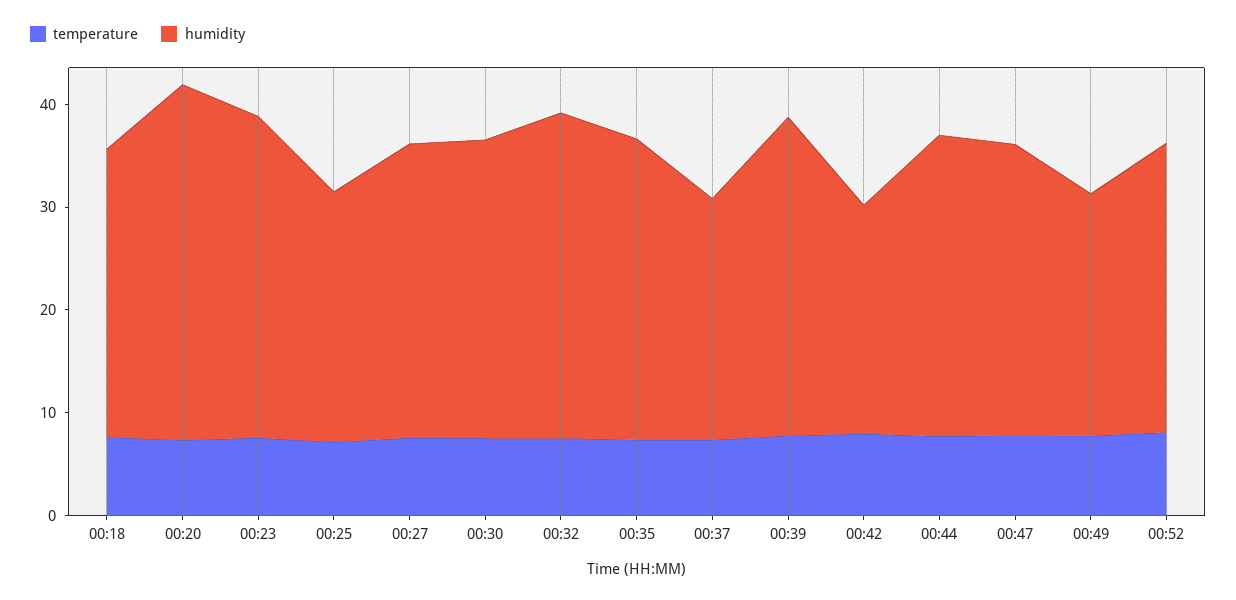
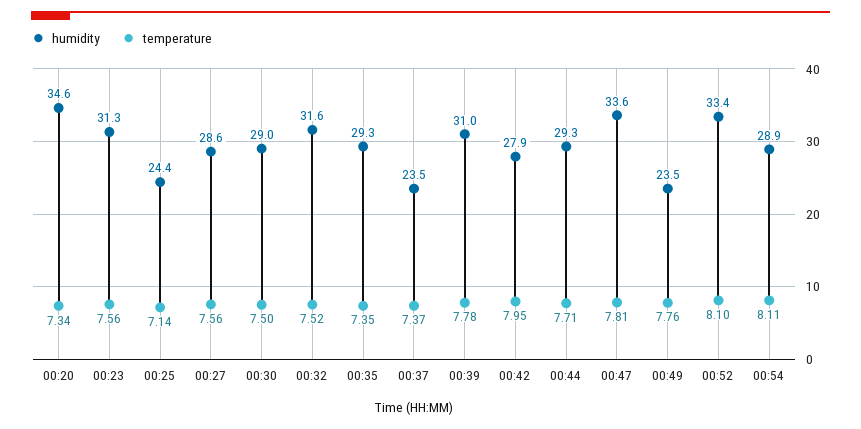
temperature, 00:18: 8 -> none
humidity, 00:18: 28 -> none
humidity, 00:42: 22 -> 27.9
humidity, 00:47: 28 -> 33.6
humidity, 00:52: 28 -> 33.4
humidity, 00:54: none -> 28.9
temperature, 00:54: none -> 8.11

